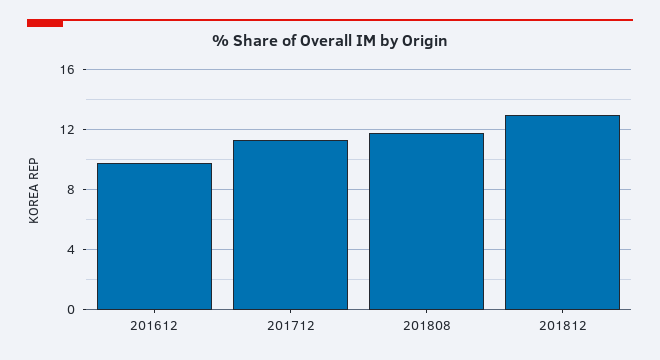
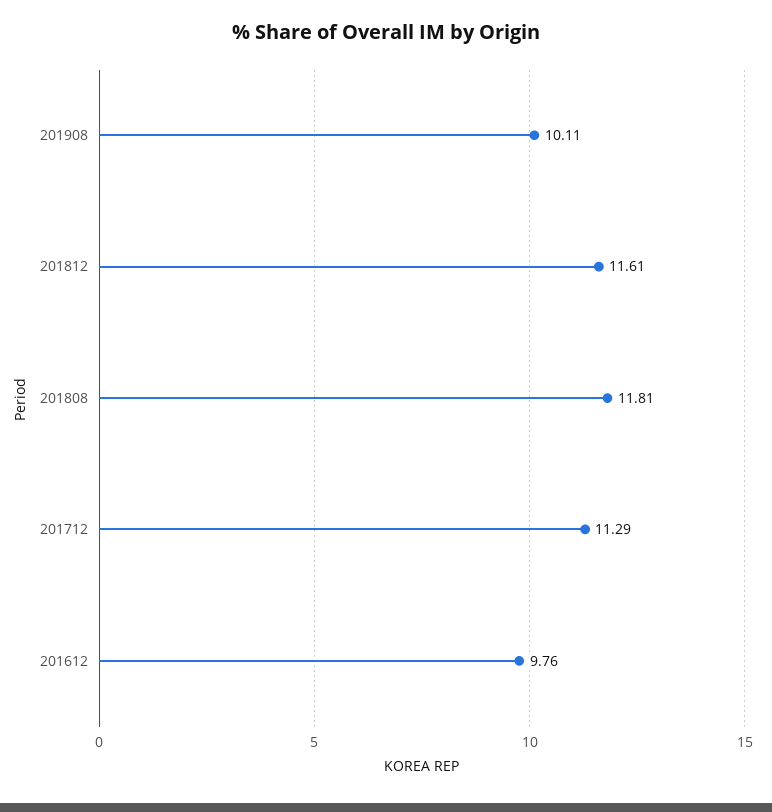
201812: 13 -> 11.61
201908: none -> 10.11

